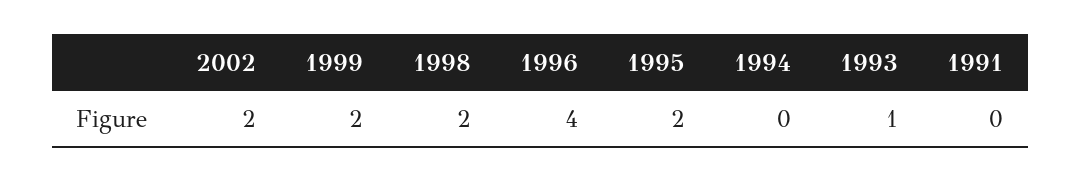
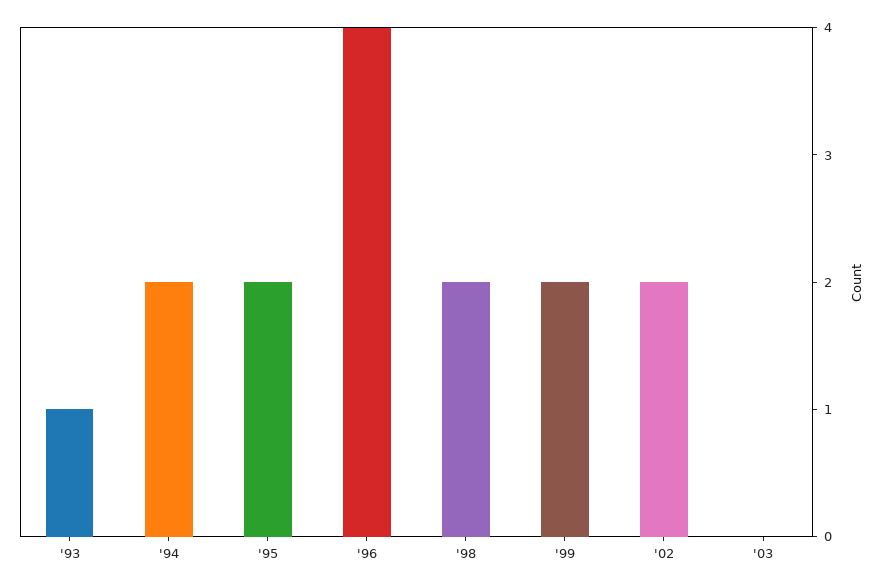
1994: 0 -> 2
1991: 0 -> none
'03: none -> 0

